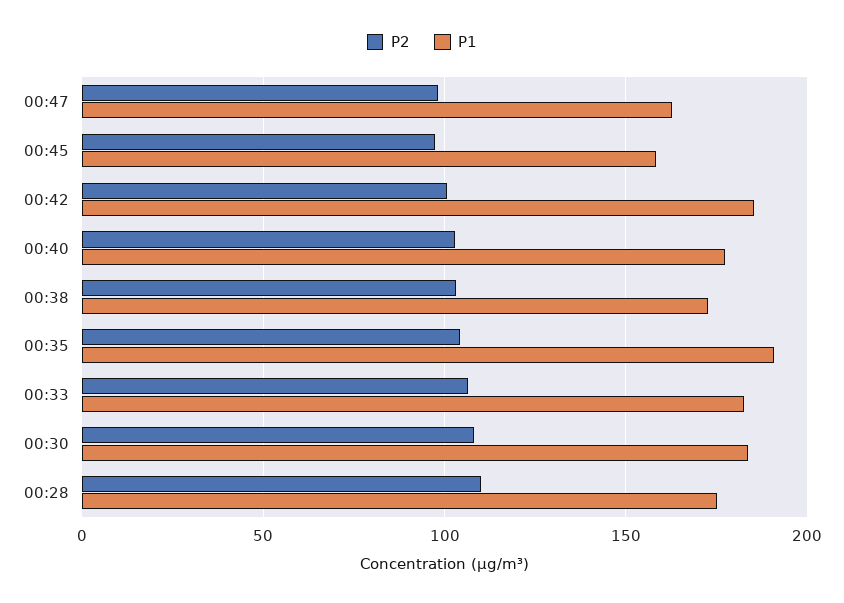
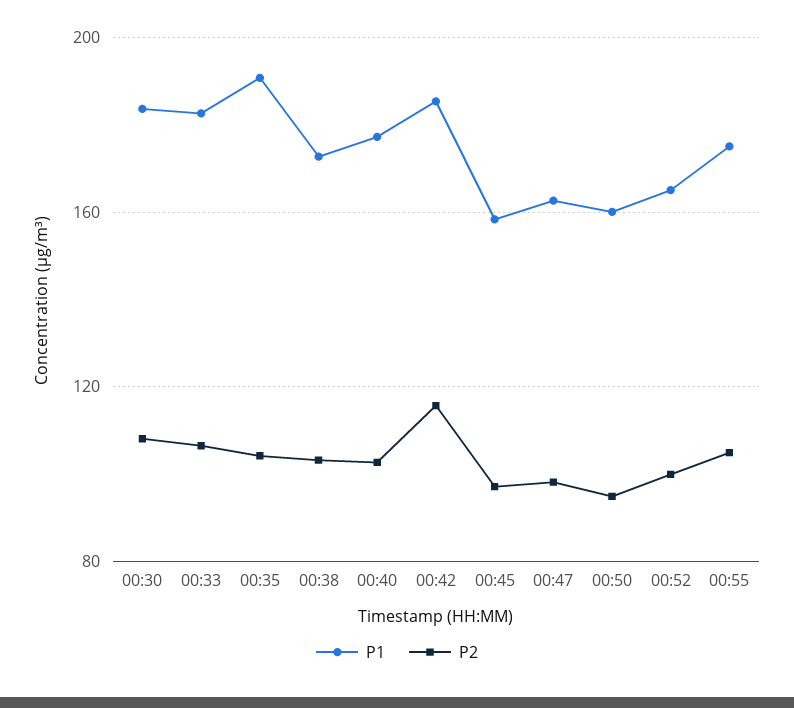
P2, 00:42: 100 -> 115
P2, 00:28: 110 -> none
P1, 00:28: 175 -> none
P1, 00:50: none -> 160
P2, 00:50: none -> 95
P1, 00:52: none -> 165
P2, 00:52: none -> 100
P1, 00:55: none -> 175
P2, 00:55: none -> 105

